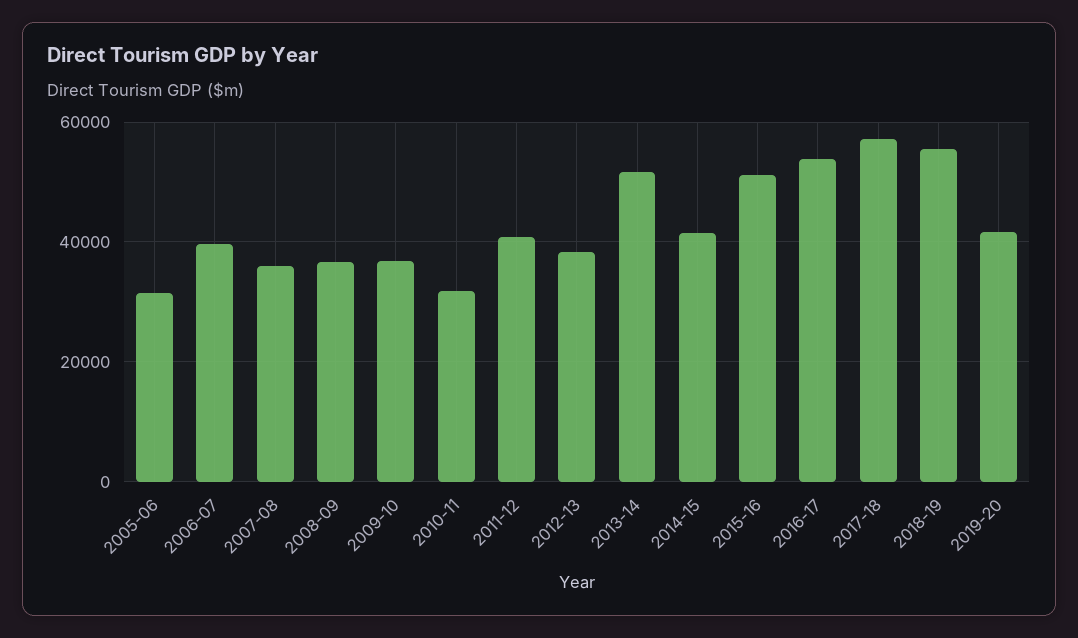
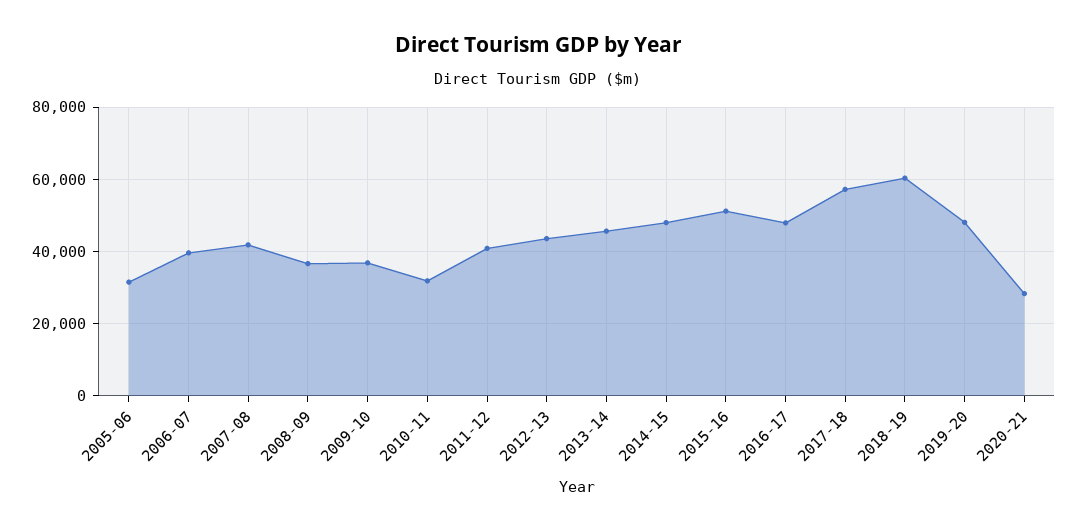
2007-08: 36000 -> 42000
2012-13: 38000 -> 44000
2013-14: 52000 -> 46000
2014-15: 42000 -> 48000
2016-17: 54000 -> 48000
2018-19: 56000 -> 60000
2019-20: 42000 -> 48000
2020-21: none -> 28000

